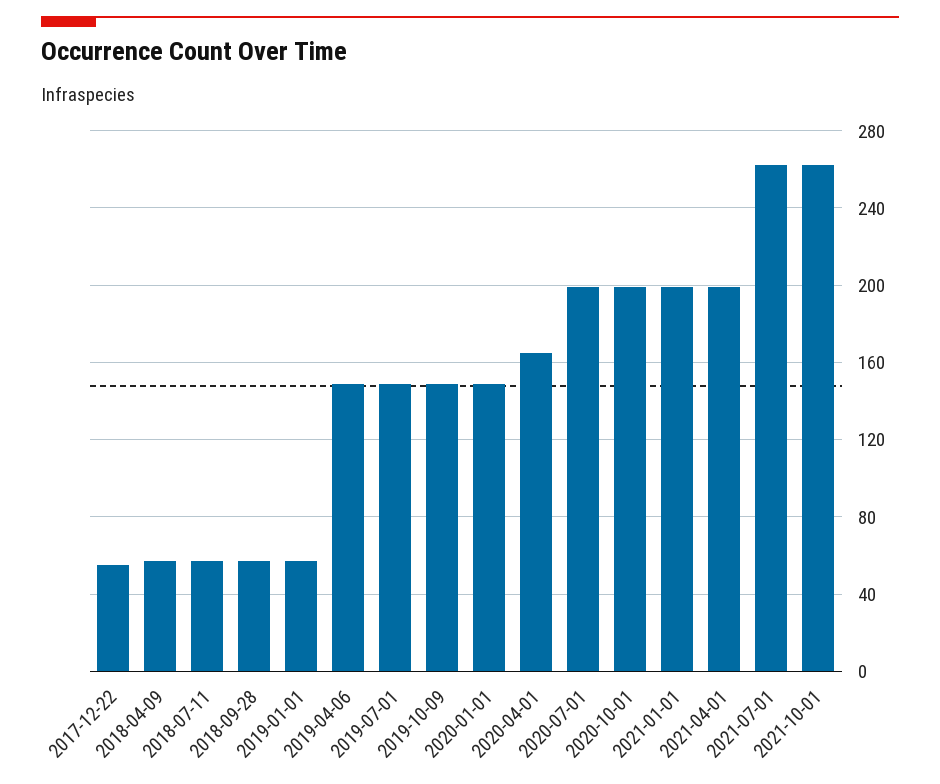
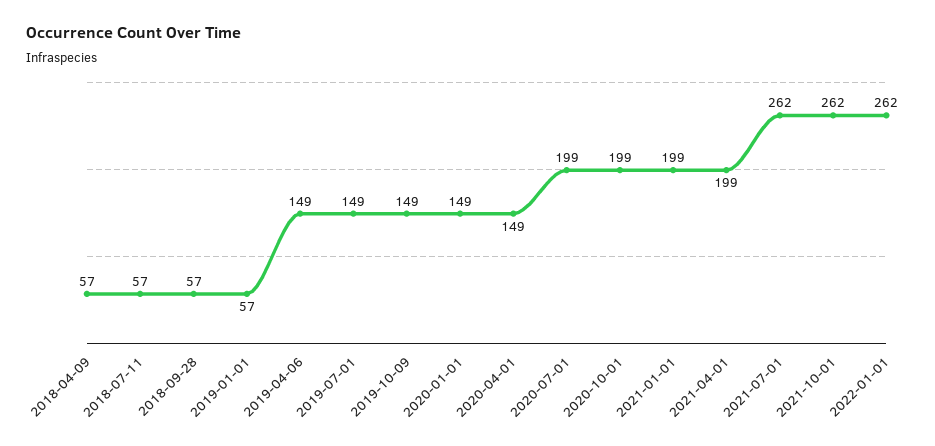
2017-12-22: 55 -> none
2020-04-01: 165 -> 149
2022-01-01: none -> 262

